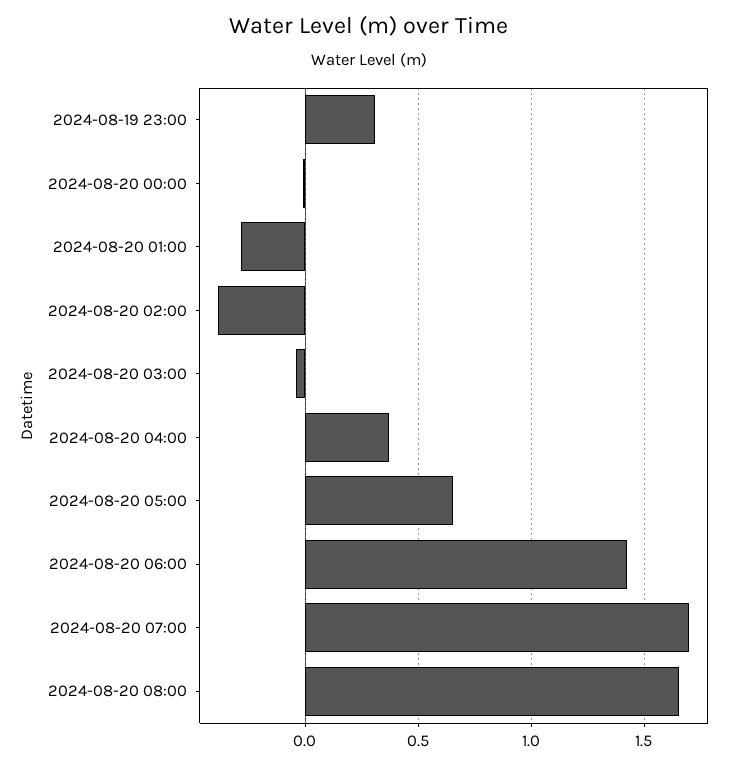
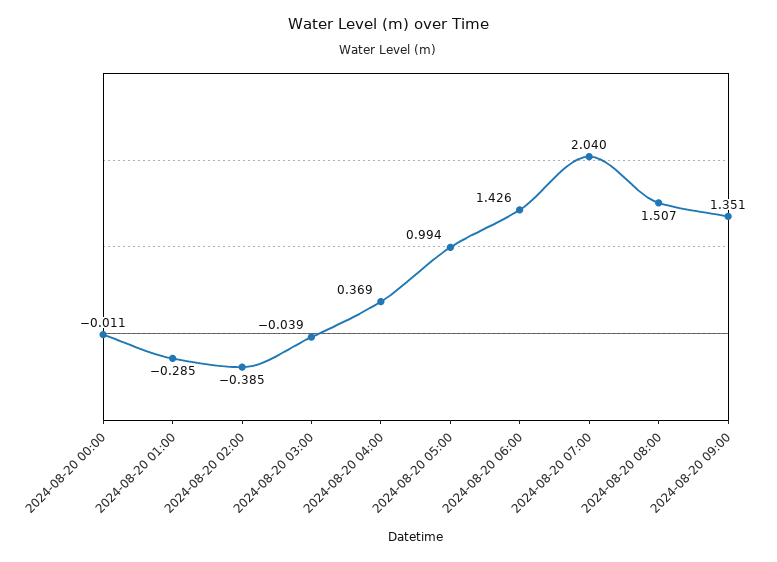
2024-08-19 23:00: 0.3 -> none
2024-08-20 05:00: 0.65 -> 0.994
2024-08-20 07:00: 1.7 -> 2.04
2024-08-20 08:00: 1.65 -> 1.507
2024-08-20 09:00: none -> 1.351

